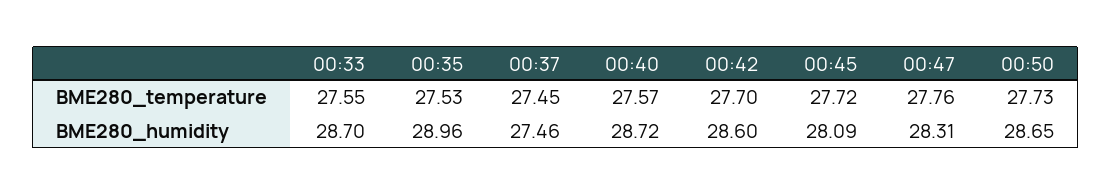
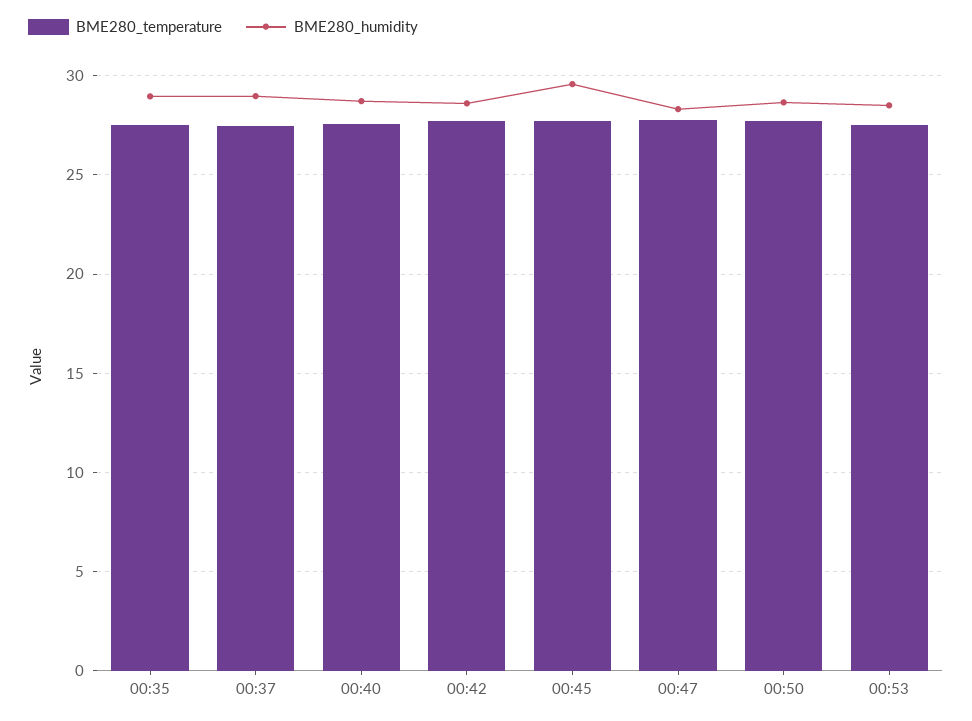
BME280_temperature, 00:33: 27.55 -> none
BME280_humidity, 00:33: 28.7 -> none
BME280_humidity, 00:37: 27.46 -> 29
BME280_humidity, 00:45: 28.09 -> 29.5
BME280_temperature, 00:53: none -> 27.5
BME280_humidity, 00:53: none -> 28.5

